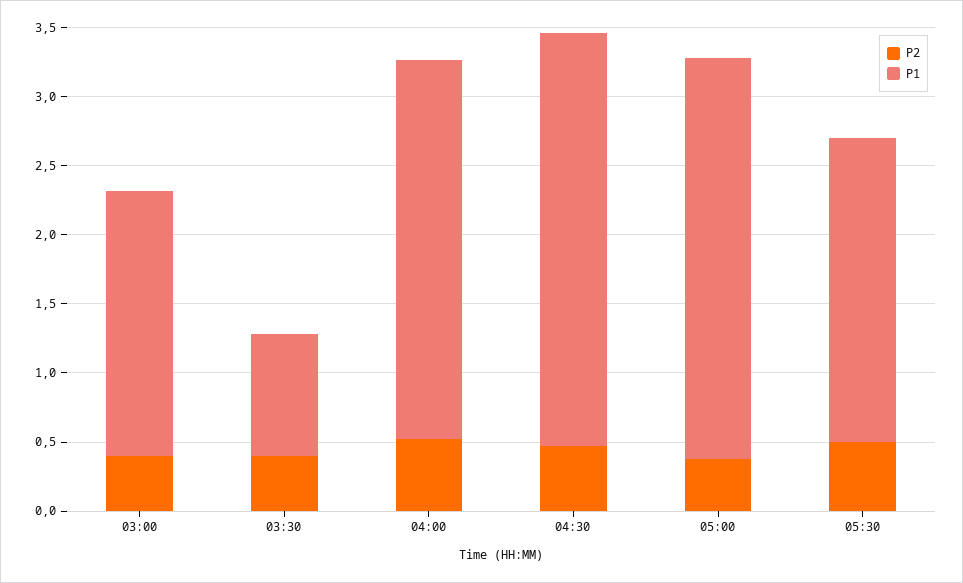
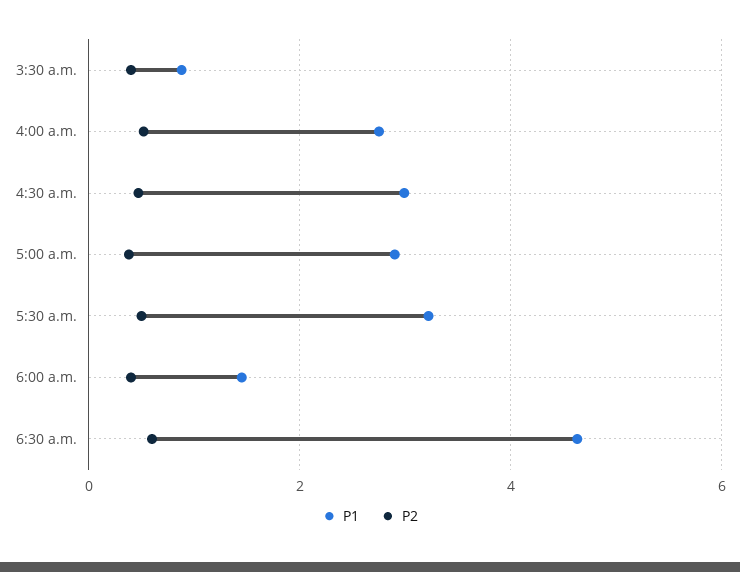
P2, 03:00: 0.4 -> none
P1, 03:00: 1.9 -> none
P1, 05:30: 2.2 -> 3.2
P1, 6:00 a.m.: none -> 1.4
P2, 6:00 a.m.: none -> 0.4
P1, 6:30 a.m.: none -> 4.6
P2, 6:30 a.m.: none -> 0.6

